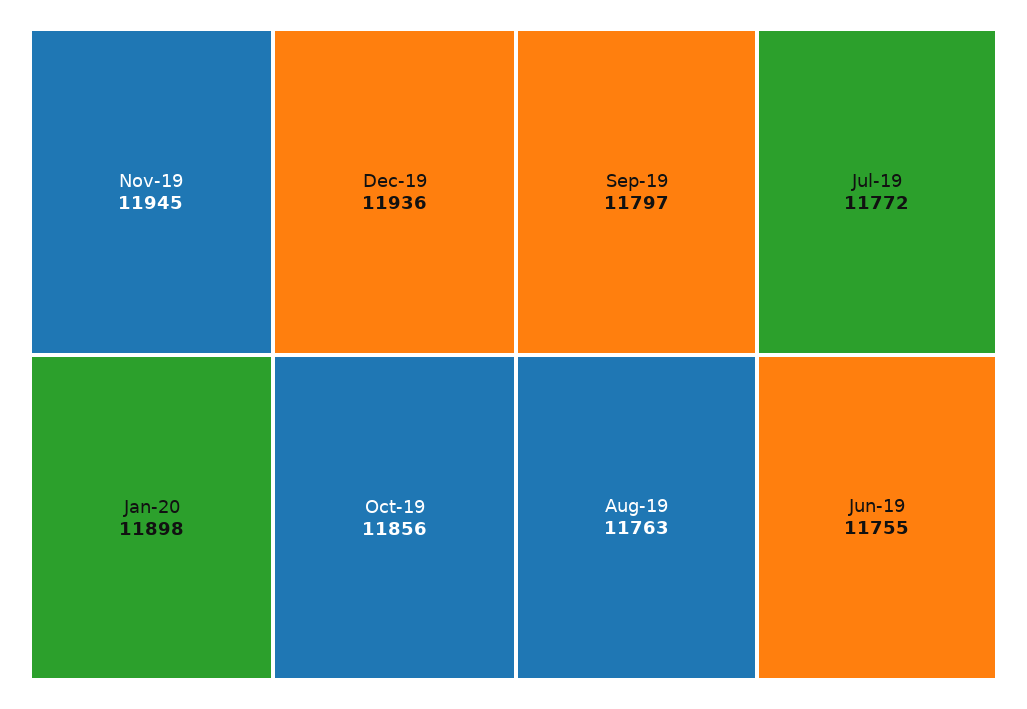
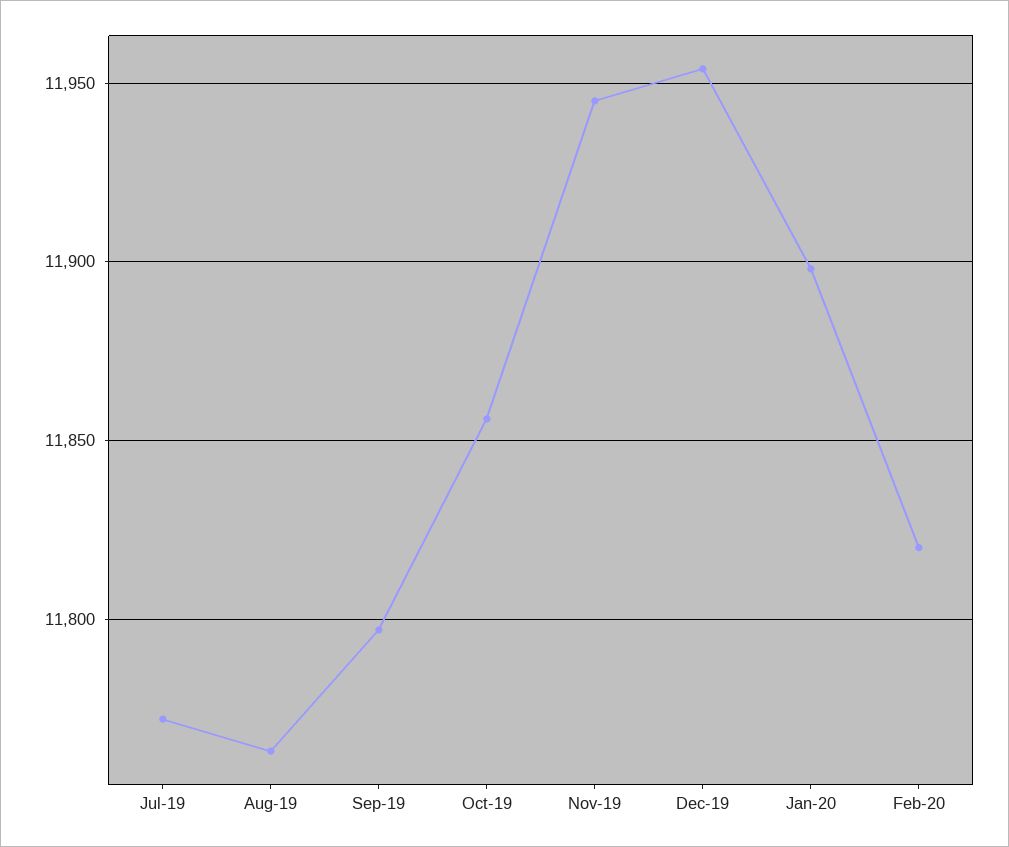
Dec-19: 11936 -> 11955
Jun-19: 11755 -> none
Feb-20: none -> 11820

